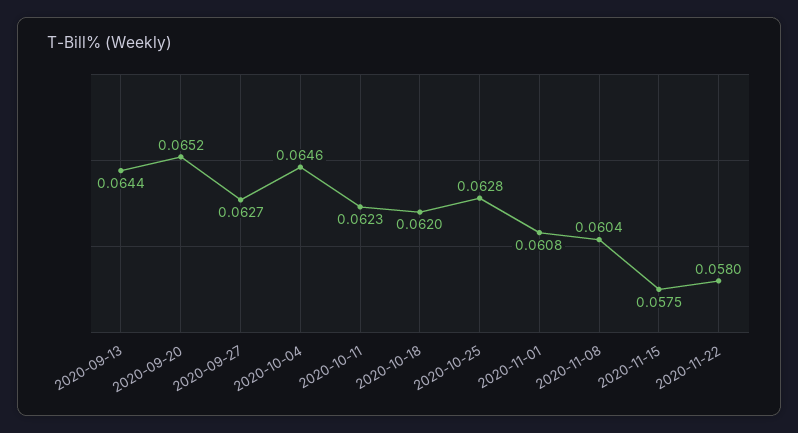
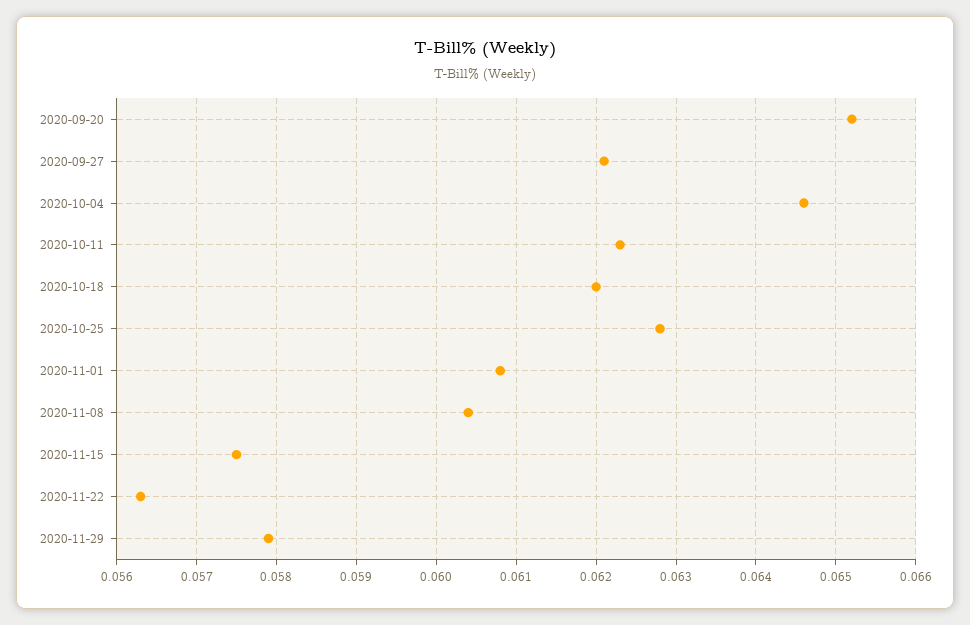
2020-09-13: 0.0644 -> none
2020-09-27: 0.0627 -> 0.0621
2020-11-22: 0.058 -> 0.0563
2020-11-29: none -> 0.0579

